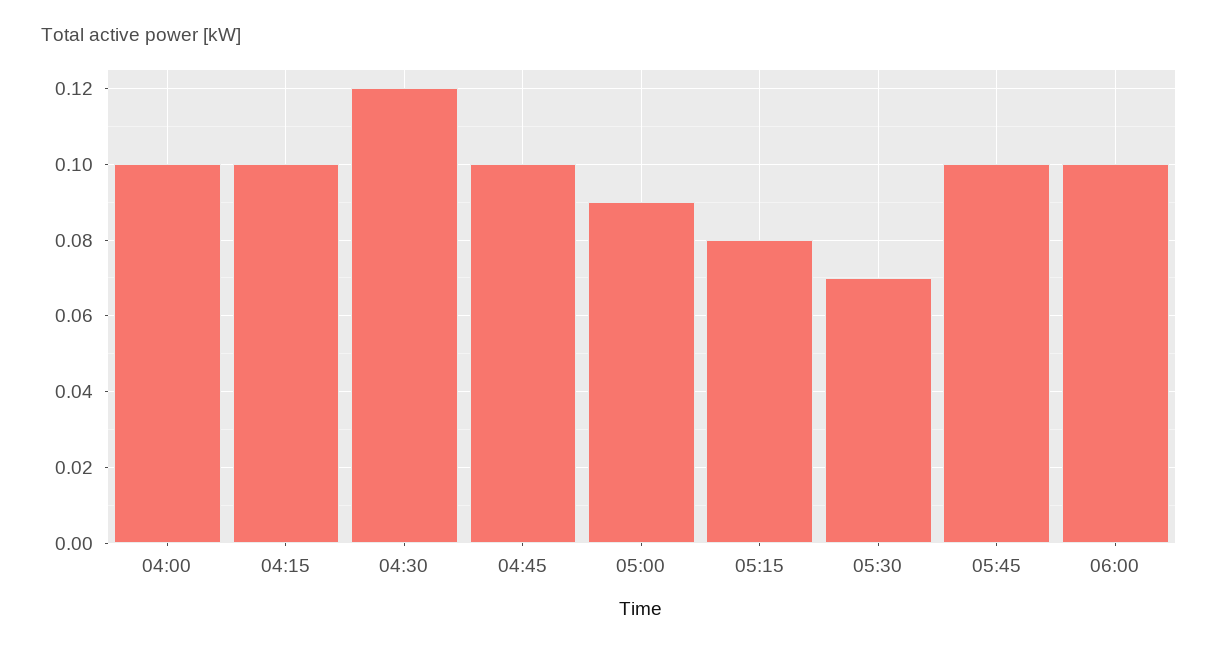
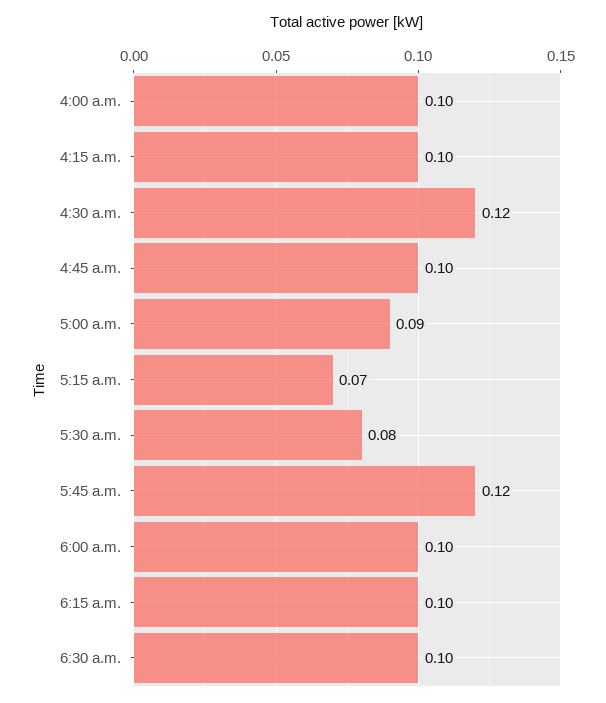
05:15: 0.08 -> 0.07
05:30: 0.07 -> 0.08
05:45: 0.1 -> 0.12
6:15 a.m.: none -> 0.1
6:30 a.m.: none -> 0.1

